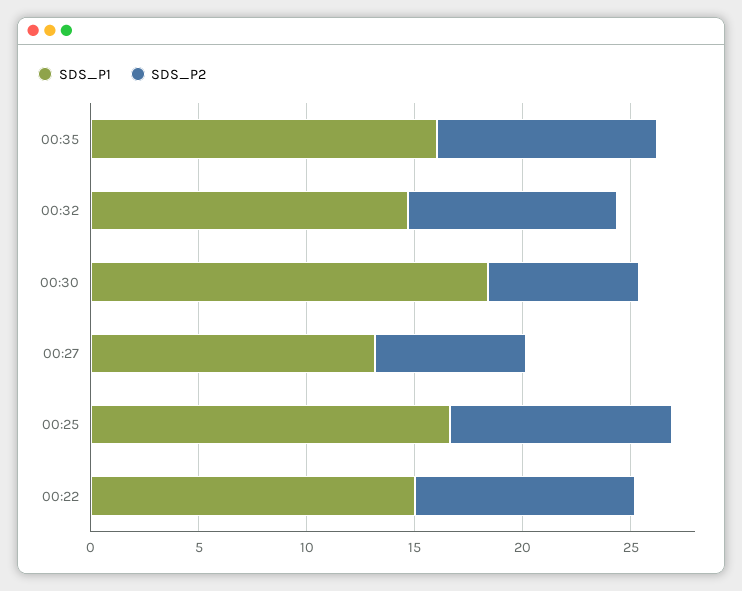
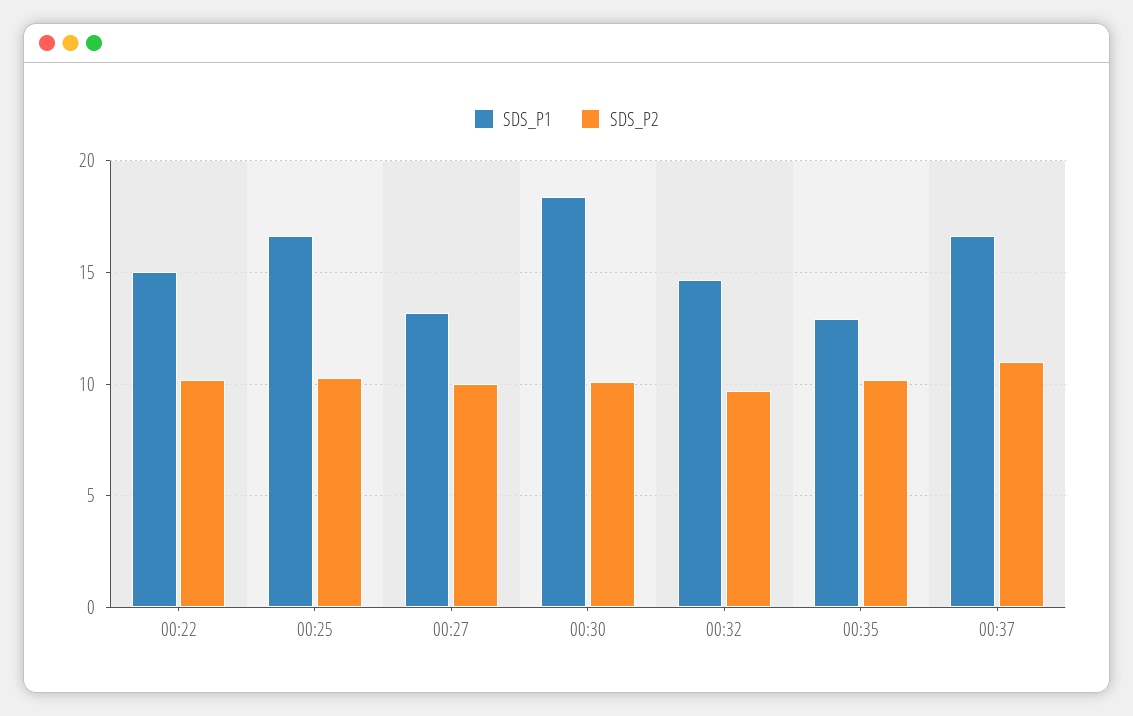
SDS_P1, 00:35: 16 -> 13
SDS_P2, 00:30: 7 -> 10
SDS_P2, 00:27: 7 -> 10
SDS_P1, 00:37: none -> 16.5
SDS_P2, 00:37: none -> 11

